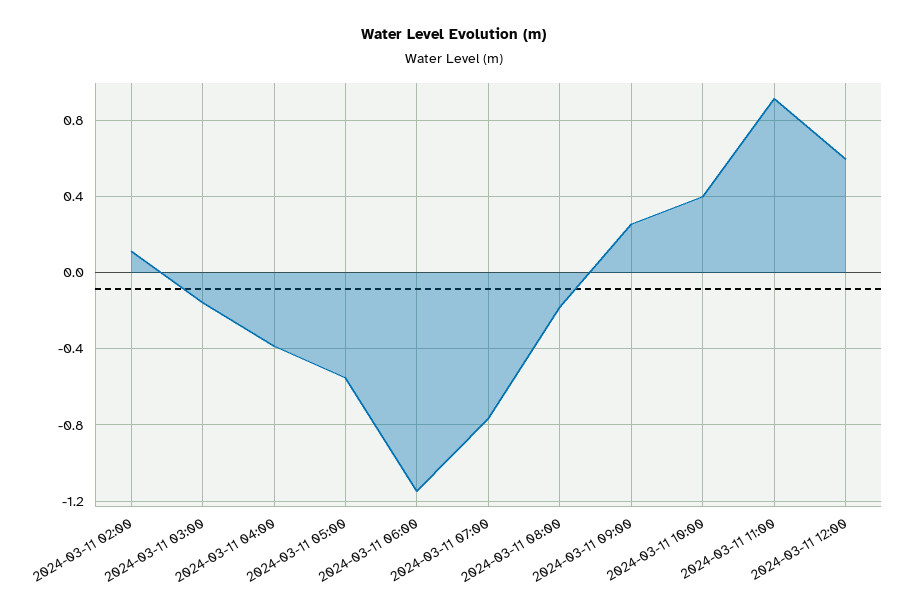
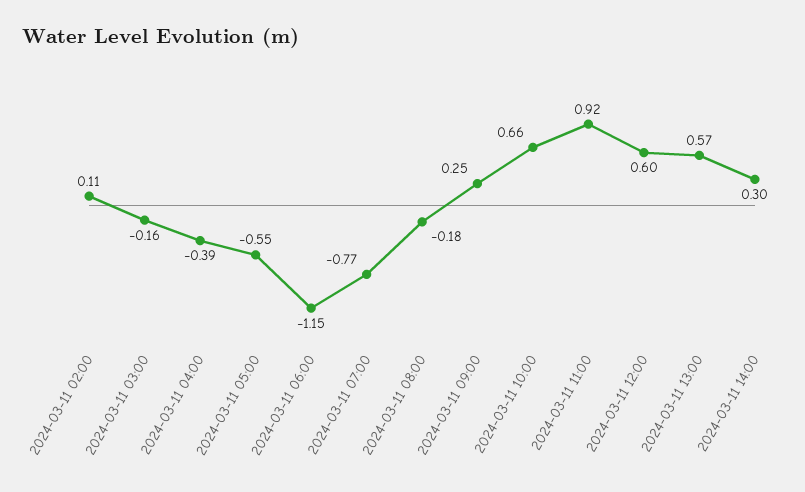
2024-03-11 10:00: 0.4 -> 0.66
2024-03-11 13:00: none -> 0.57
2024-03-11 14:00: none -> 0.3

